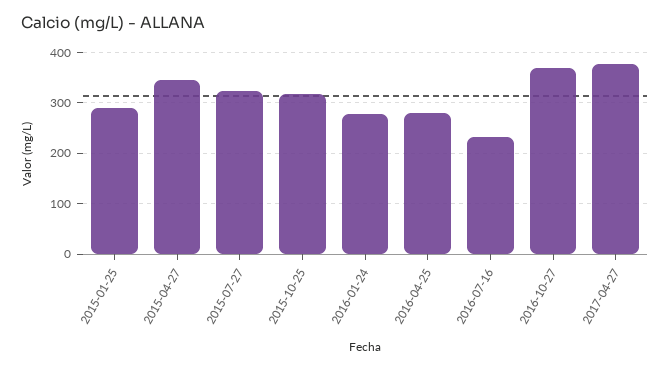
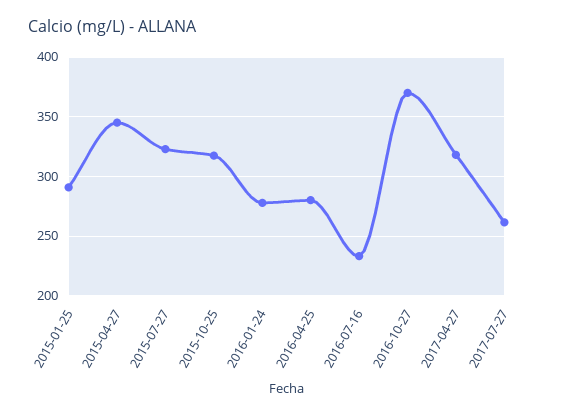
2017-04-27: 380 -> 320
2017-07-27: none -> 260

